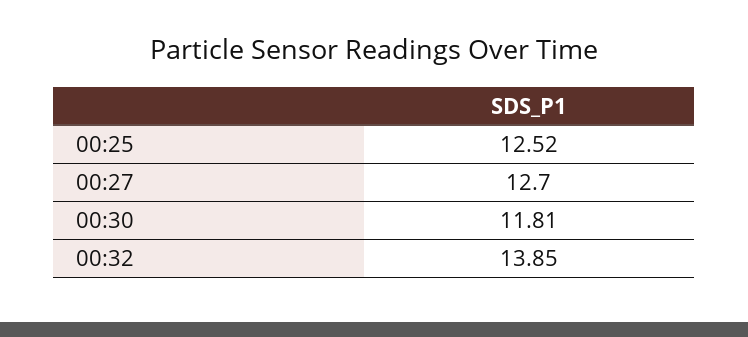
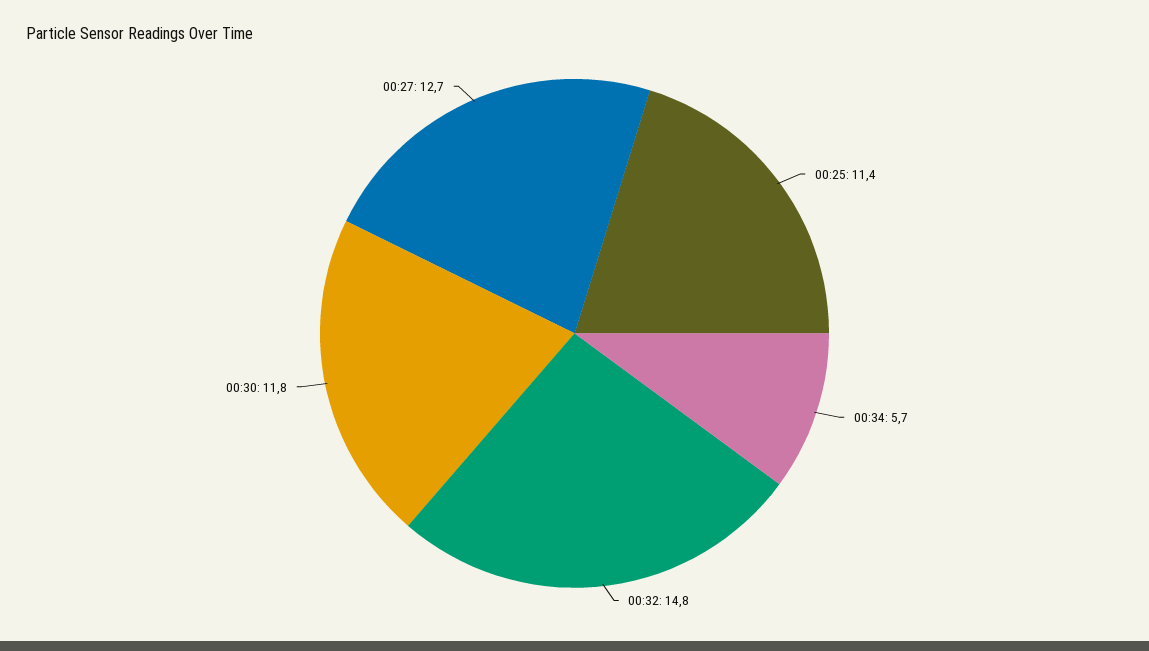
00:25: 12.52 -> 11.4
00:32: 13.85 -> 14.8
00:34: none -> 5.7

